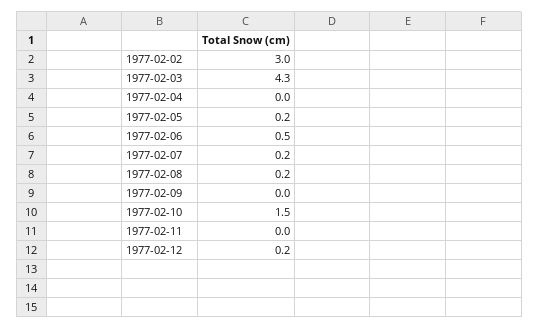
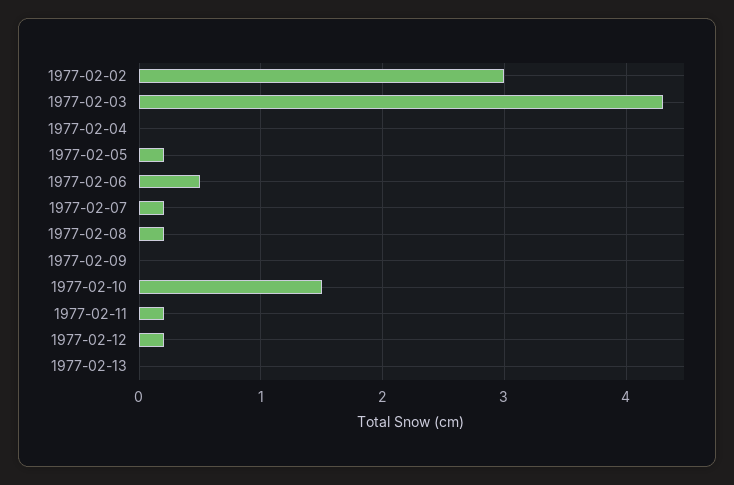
1977-02-11: 0 -> 0.2
1977-02-13: none -> 0

